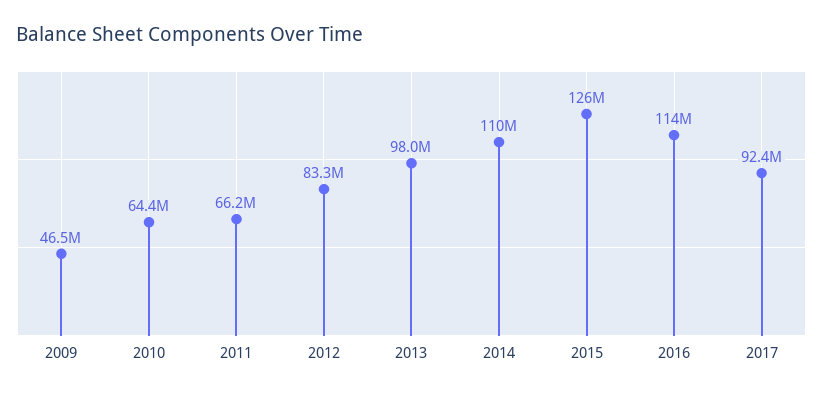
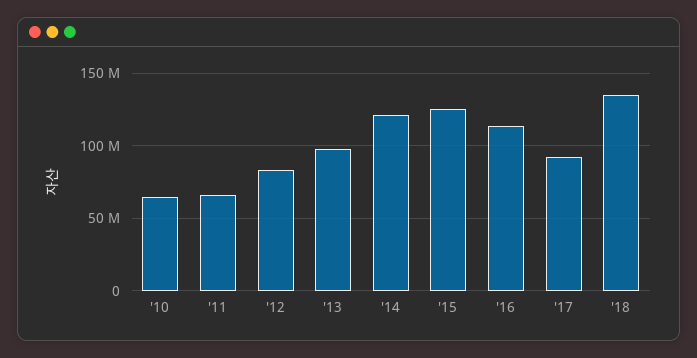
2009: 46500000 -> none
2014: 110000000 -> 120000000
'18: none -> 135000000

